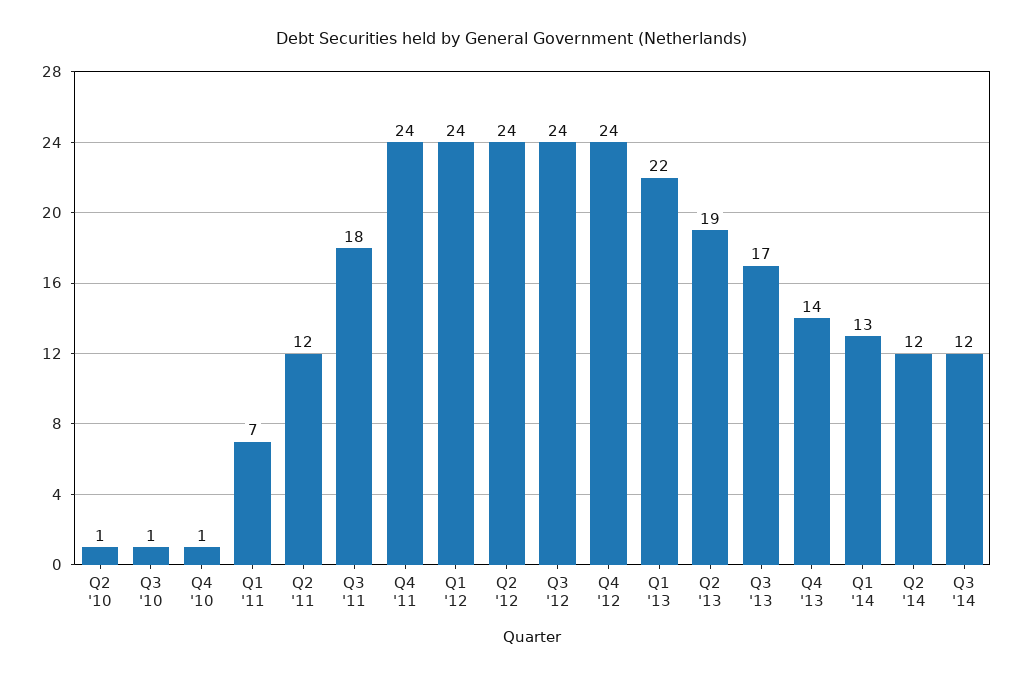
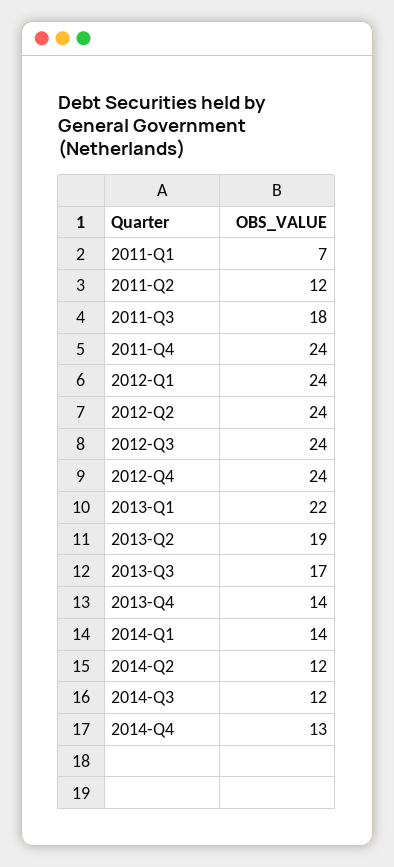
Q2 '10: 1 -> none
Q3 '10: 1 -> none
Q4 '10: 1 -> none
Q1 '14: 13 -> 14
2014-Q4: none -> 13

